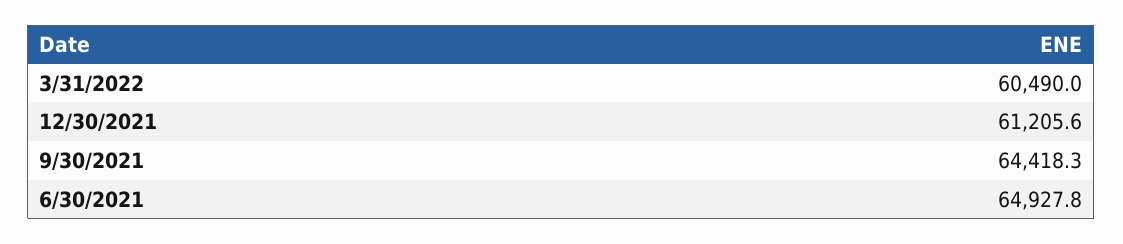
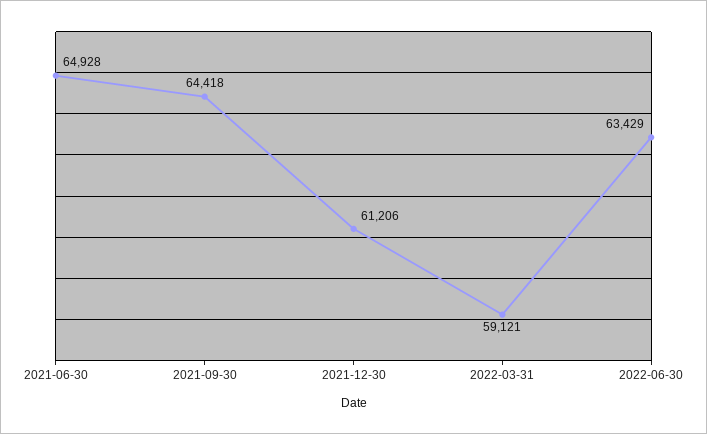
3/31/2022: 60490 -> 59121
2022-06-30: none -> 63429

